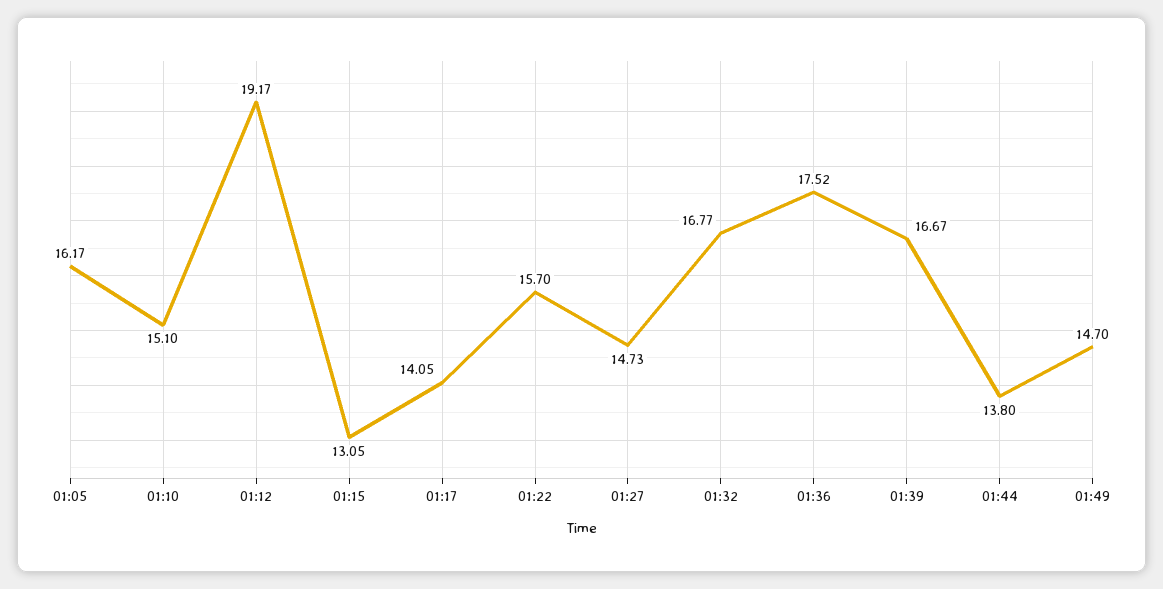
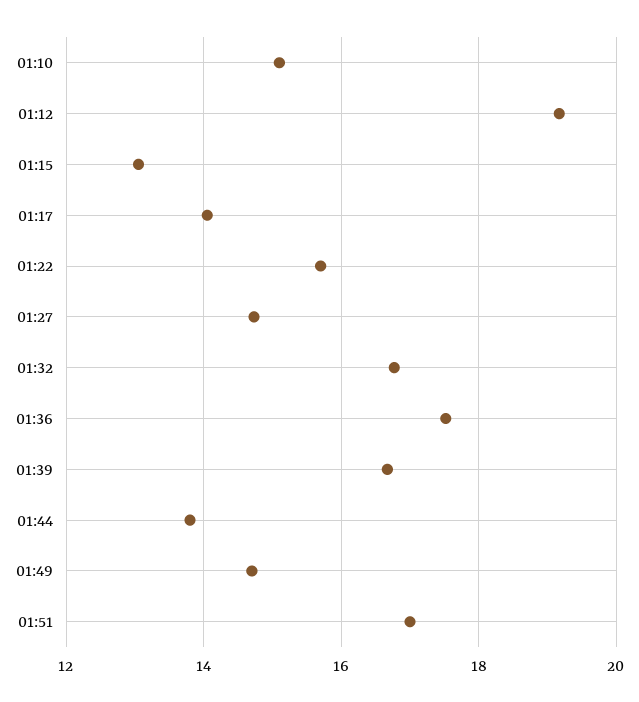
01:05: 16.17 -> none
01:51: none -> 17

